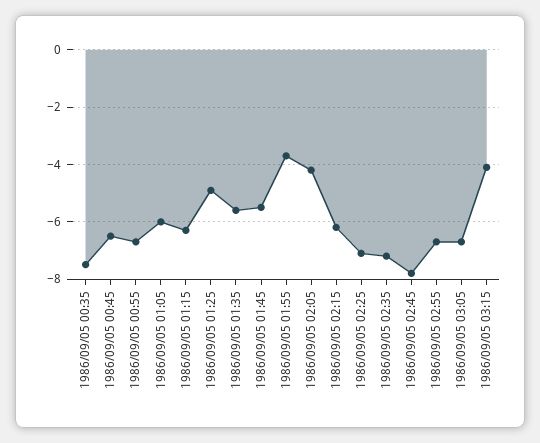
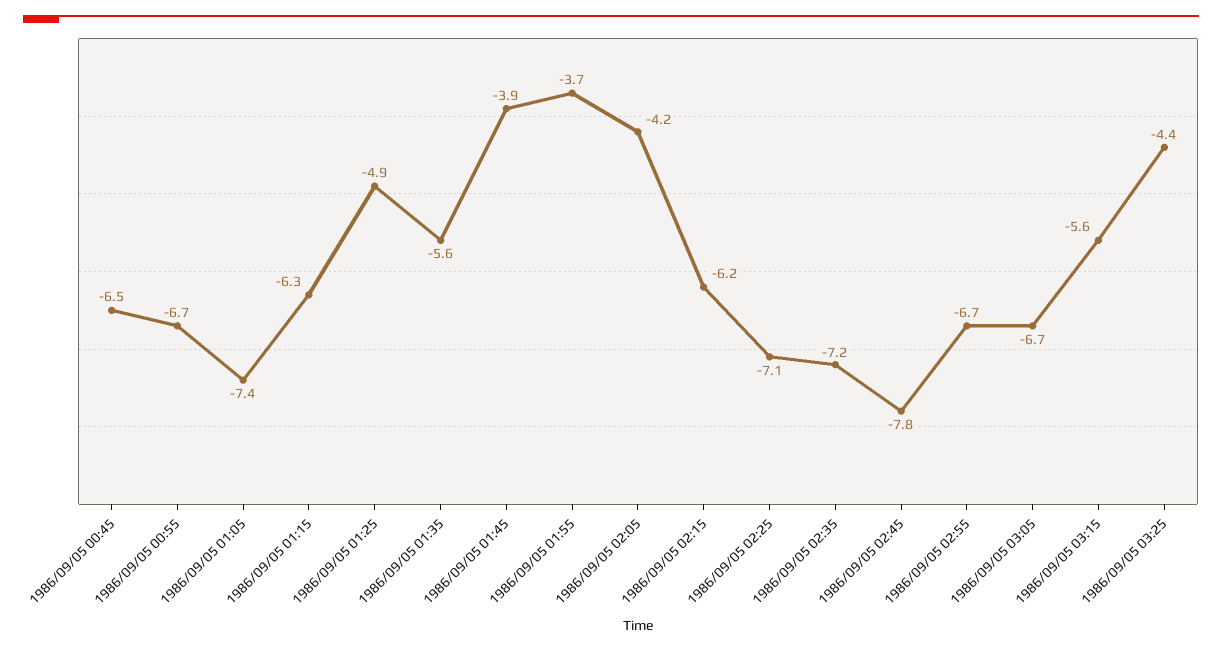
1986/09/05 00:35: -7.5 -> none
1986/09/05 01:05: -6 -> -7.4
1986/09/05 01:45: -5.5 -> -3.9
1986/09/05 03:15: -4 -> -5.6
1986/09/05 03:25: none -> -4.4

